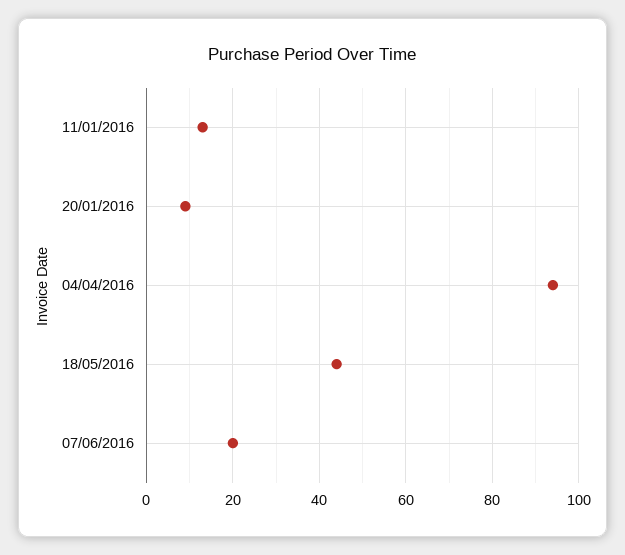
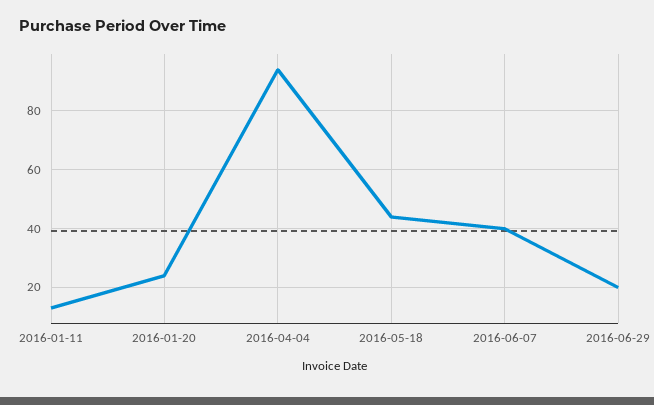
20/01/2016: 10 -> 25
07/06/2016: 20 -> 40
2016-06-29: none -> 20

